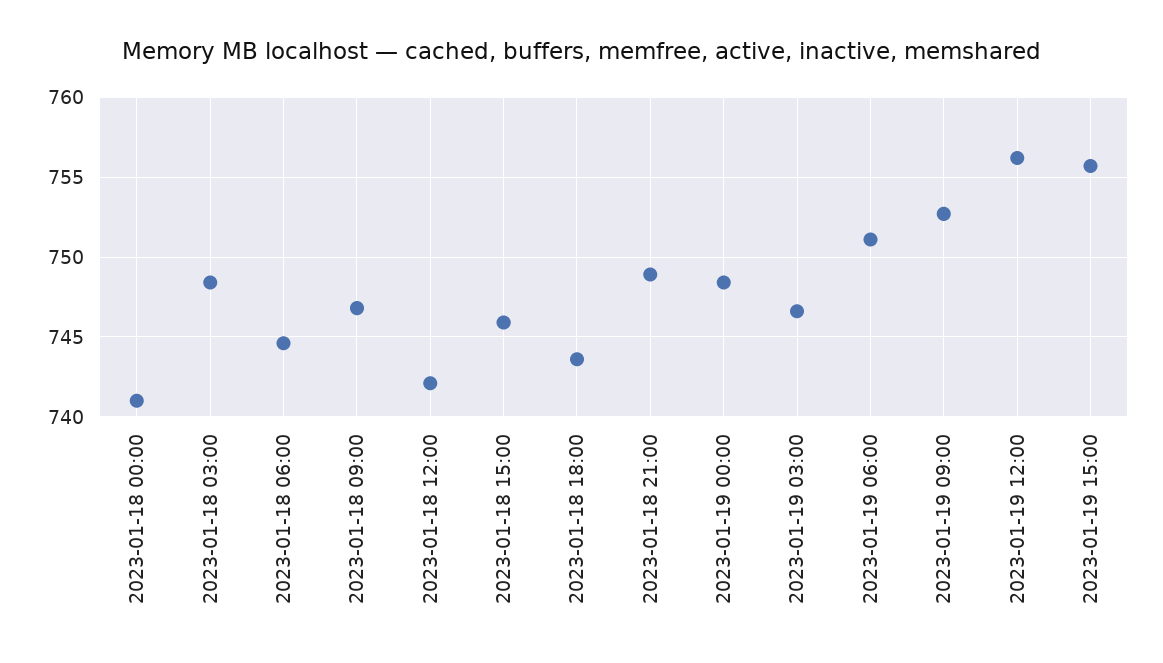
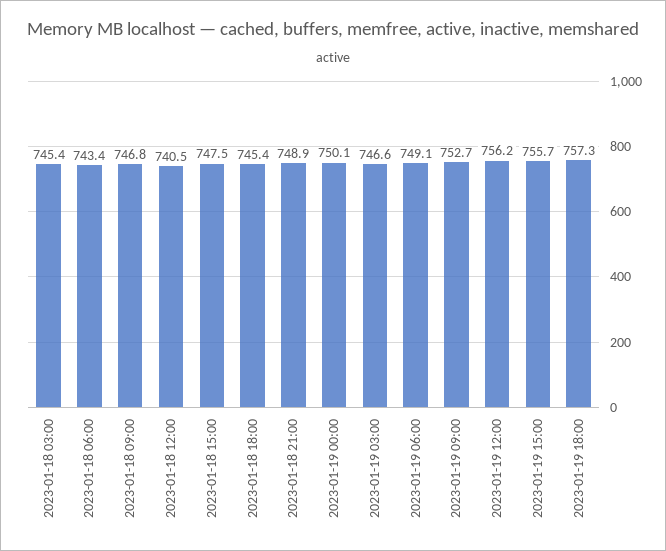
2023-01-18 00:00: 741 -> none
2023-01-18 03:00: 748.5 -> 745.4
2023-01-18 06:00: 744.5 -> 743.4
2023-01-18 12:00: 742 -> 740.5
2023-01-18 15:00: 746 -> 747.5
2023-01-18 18:00: 743.5 -> 745.4
2023-01-19 00:00: 748.5 -> 750.1
2023-01-19 06:00: 751 -> 749.1
2023-01-19 18:00: none -> 757.3

